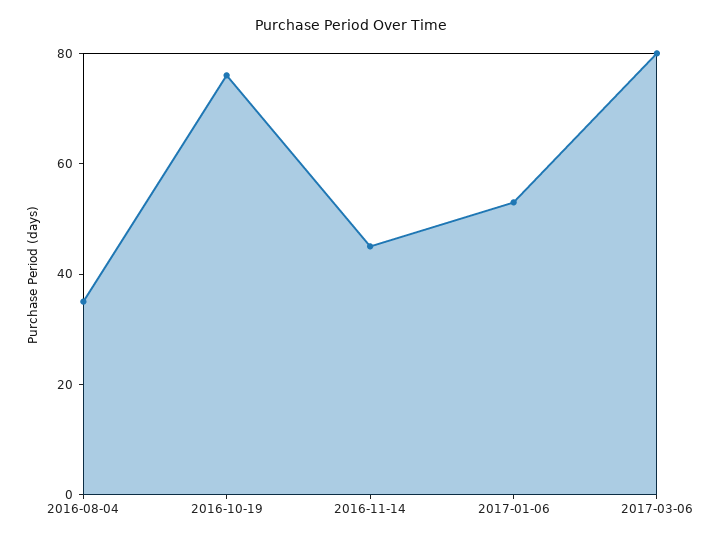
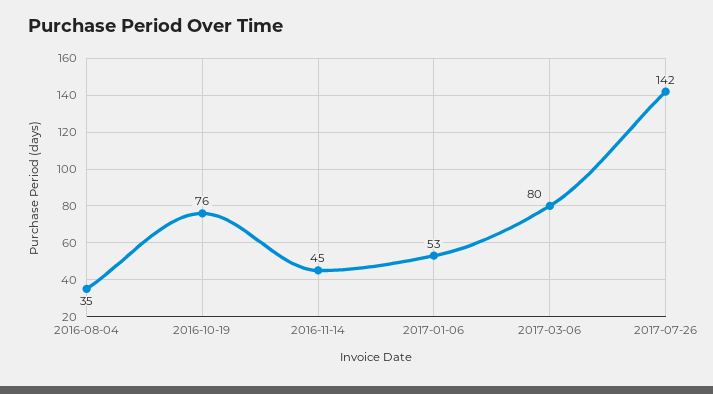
2017-07-26: none -> 142

